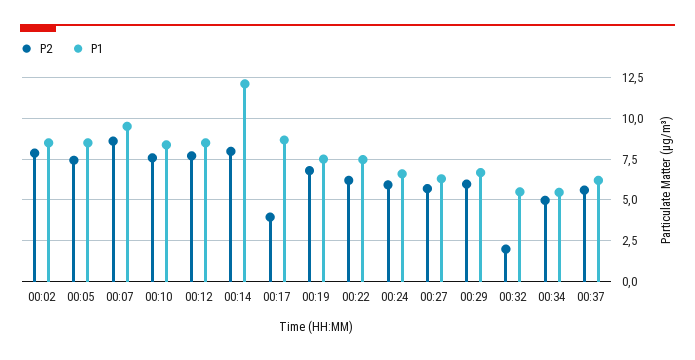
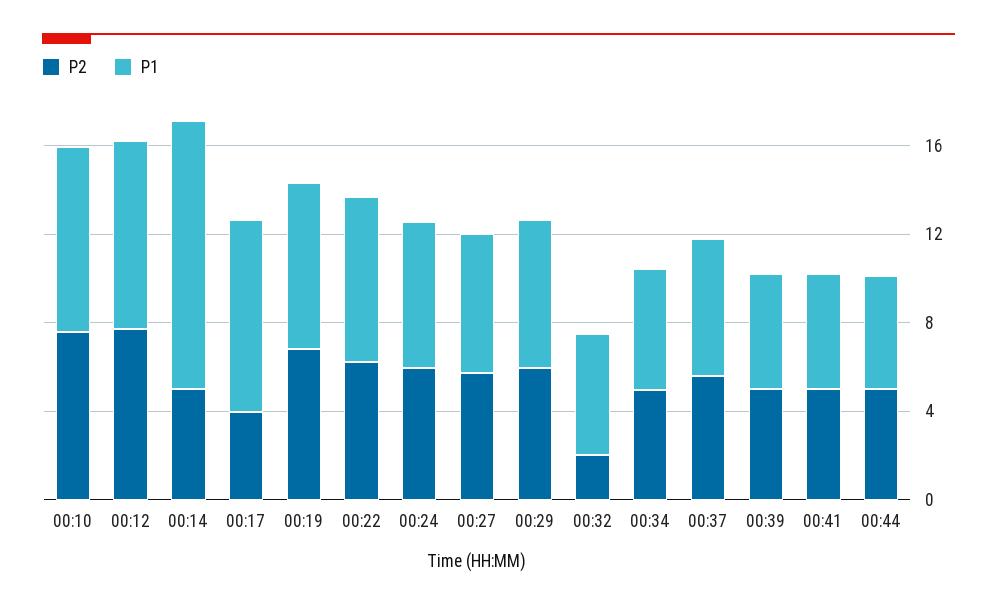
P2, 00:02: 8 -> none
P1, 00:02: 8.5 -> none
P2, 00:05: 7.5 -> none
P1, 00:05: 8.5 -> none
P2, 00:07: 8.5 -> none
P1, 00:07: 9.5 -> none
P2, 00:14: 8 -> 5
P2, 00:39: none -> 5
P1, 00:39: none -> 5
P2, 00:41: none -> 5
P1, 00:41: none -> 5
P2, 00:44: none -> 5
P1, 00:44: none -> 5

